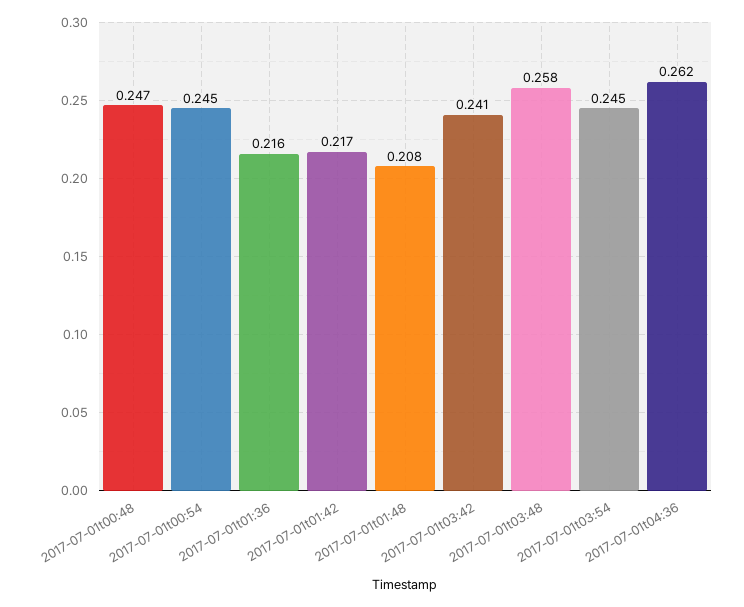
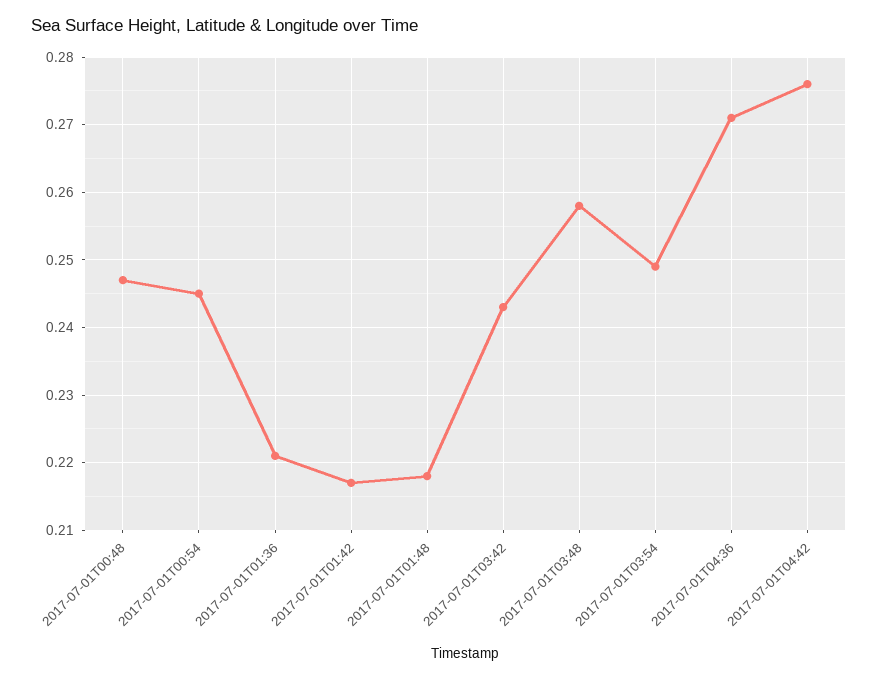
2017-07-01t01:36: 0.216 -> 0.221
2017-07-01t01:48: 0.208 -> 0.218
2017-07-01t03:42: 0.241 -> 0.243
2017-07-01t03:54: 0.245 -> 0.249
2017-07-01t04:36: 0.262 -> 0.271
2017-07-01T04:42: none -> 0.276

